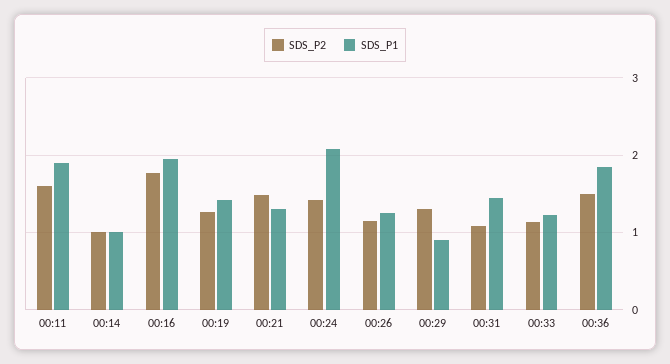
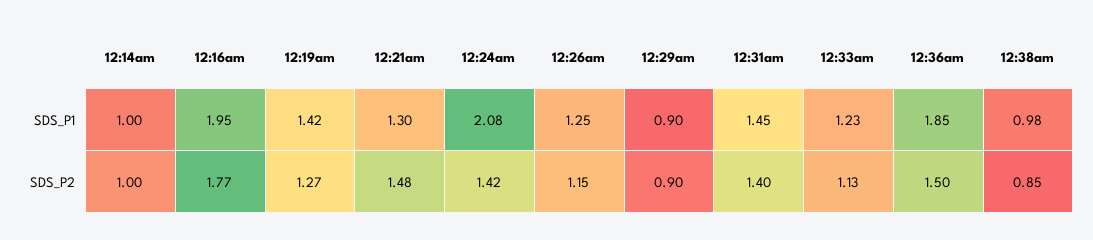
SDS_P2, 00:11: 1.6 -> none
SDS_P1, 00:11: 1.9 -> none
SDS_P2, 00:29: 1.3 -> 0.9
SDS_P2, 00:31: 1.1 -> 1.4
SDS_P1, 12:38am: none -> 0.98
SDS_P2, 12:38am: none -> 0.85

